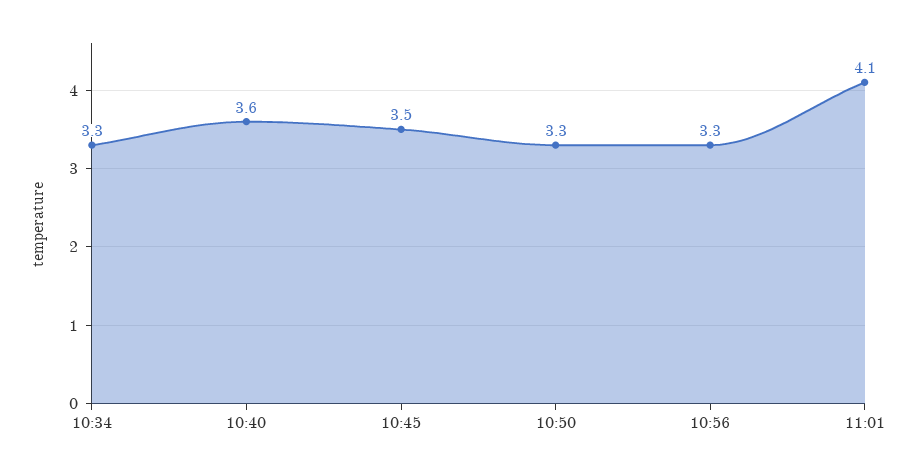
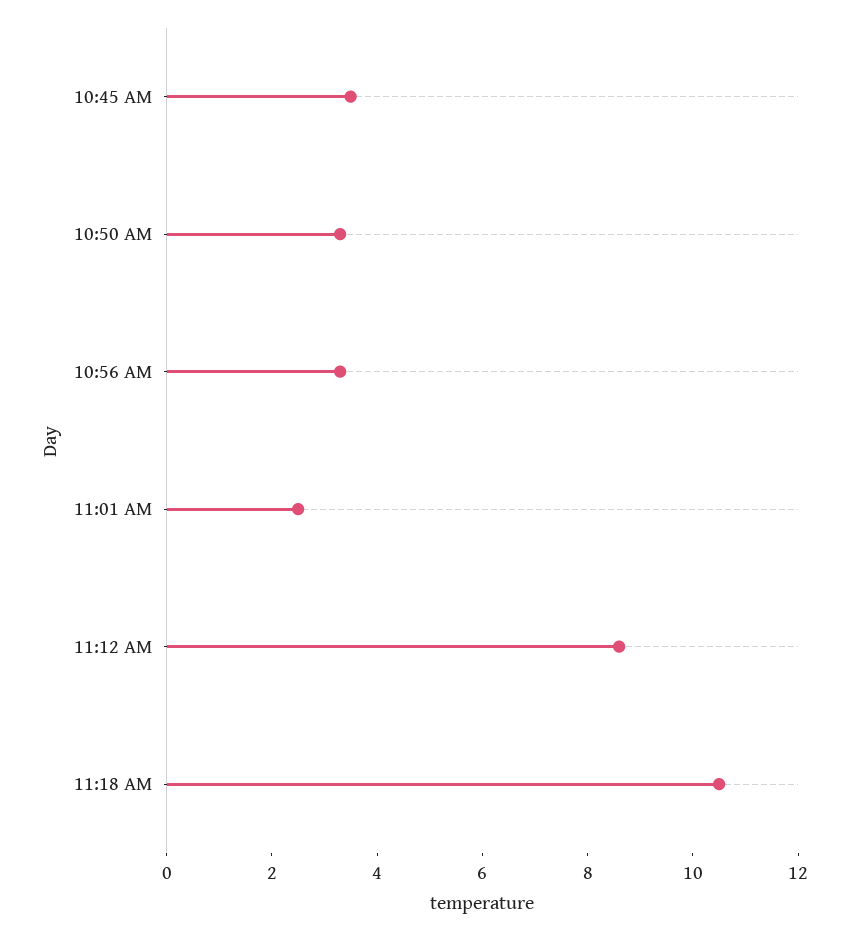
10:34: 3.3 -> none
10:40: 3.6 -> none
11:01: 4.1 -> 2.5
11:12 AM: none -> 8.5
11:18 AM: none -> 10.5

